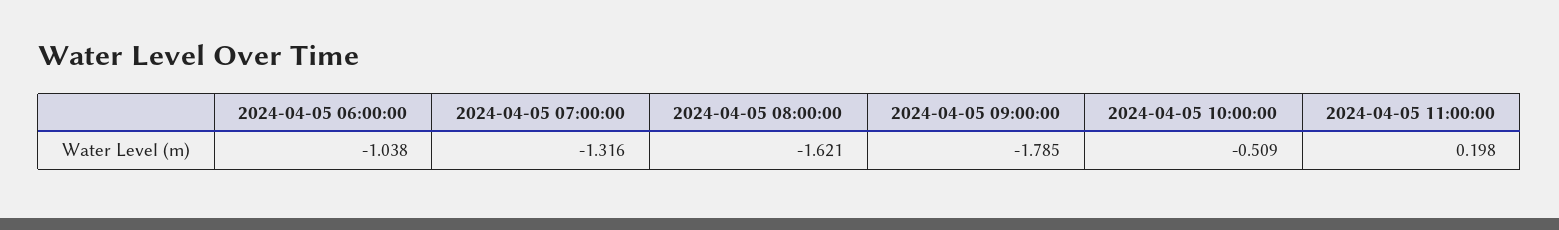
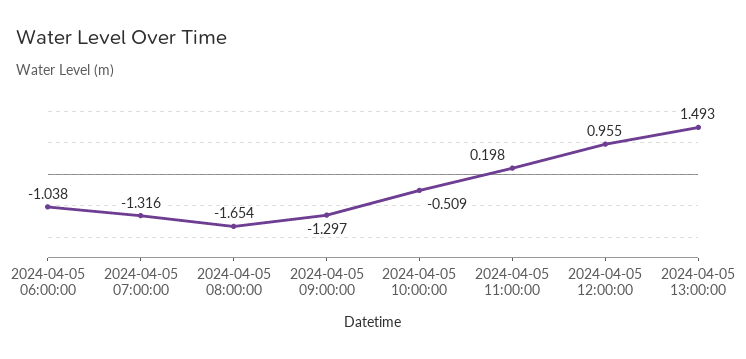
2024-04-05 08:00:00: -1.621 -> -1.654
2024-04-05 09:00:00: -1.785 -> -1.297
2024-04-05 12:00:00: none -> 0.955
2024-04-05 13:00:00: none -> 1.493

